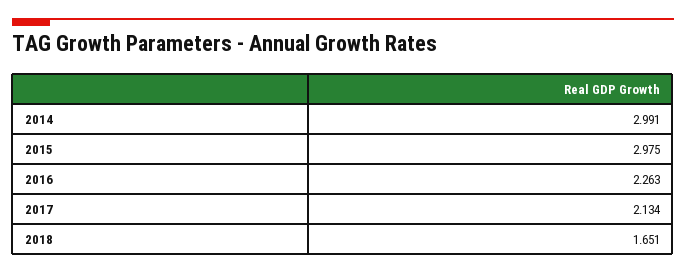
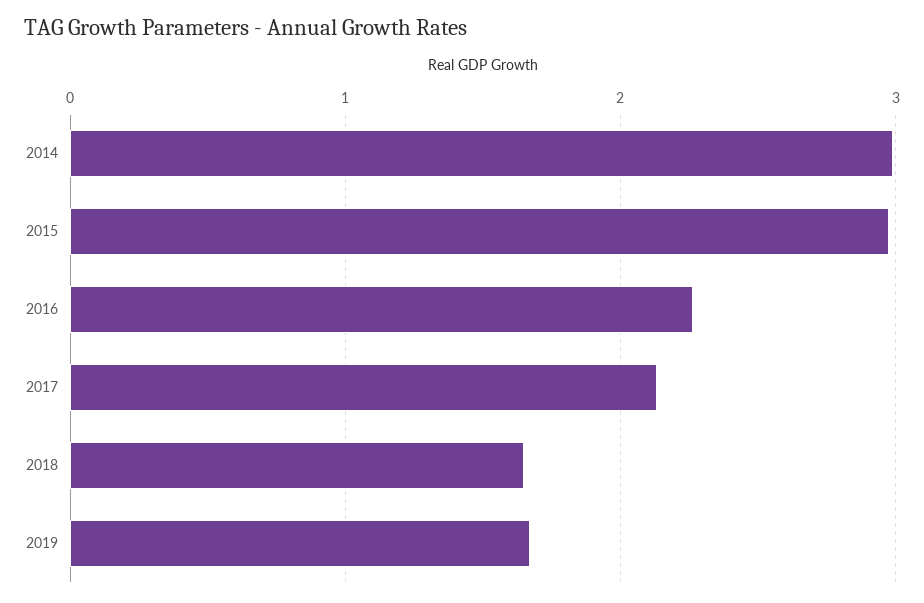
2019: none -> 1.7

